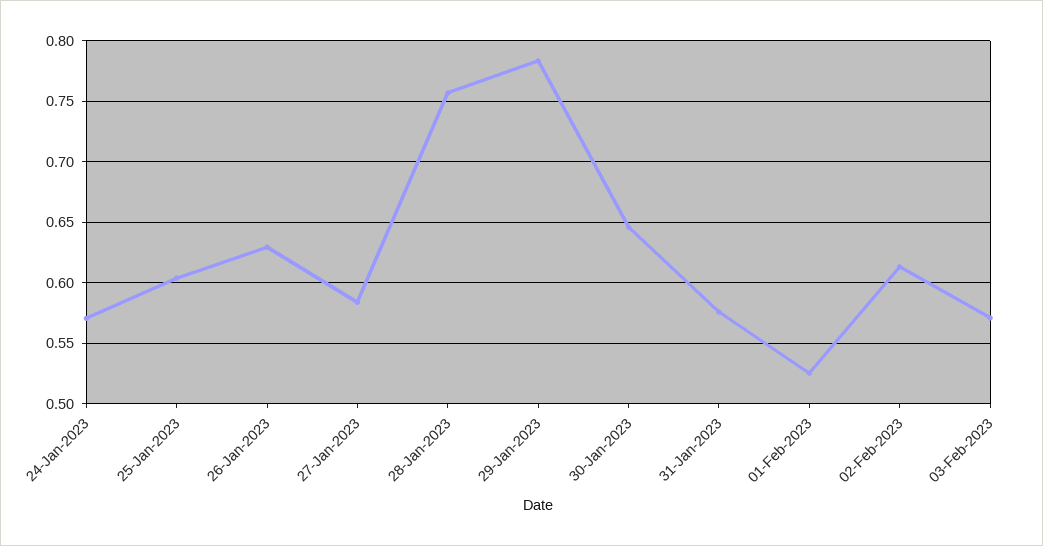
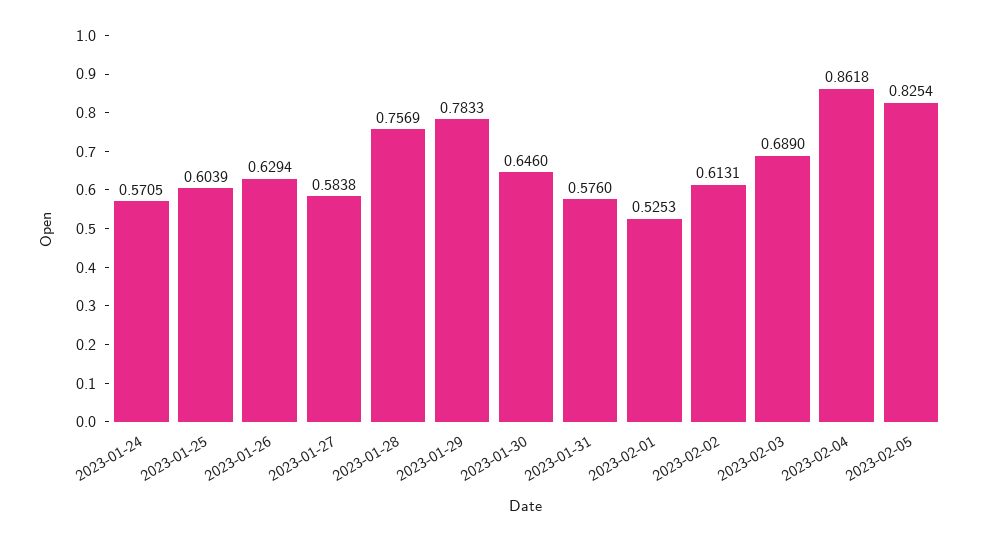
03-Feb-2023: 0.57 -> 0.689
2023-02-04: none -> 0.8618
2023-02-05: none -> 0.8254

